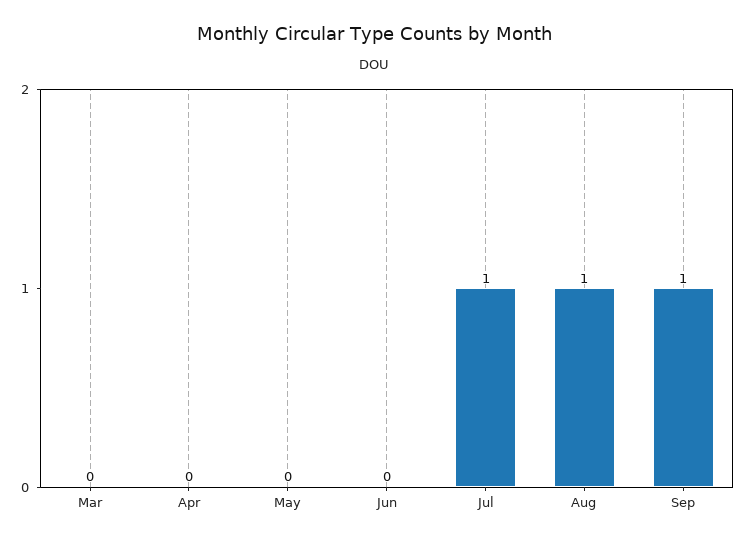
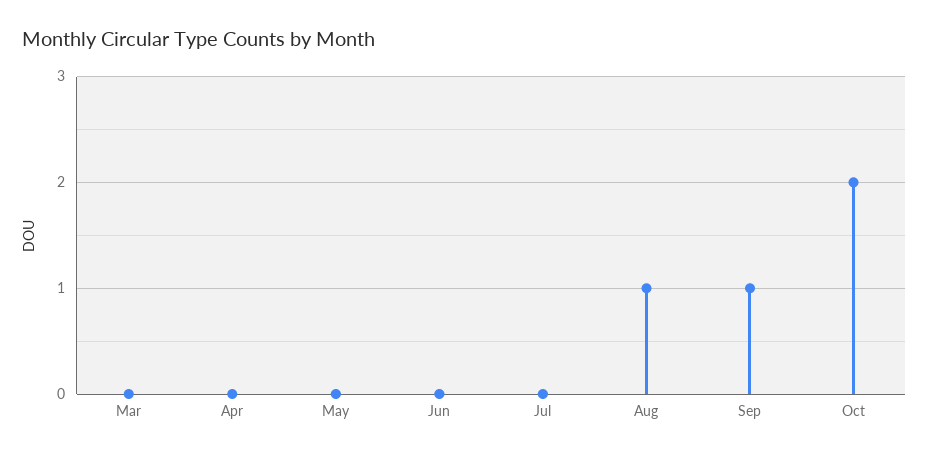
Jul: 1 -> 0
Oct: none -> 2

